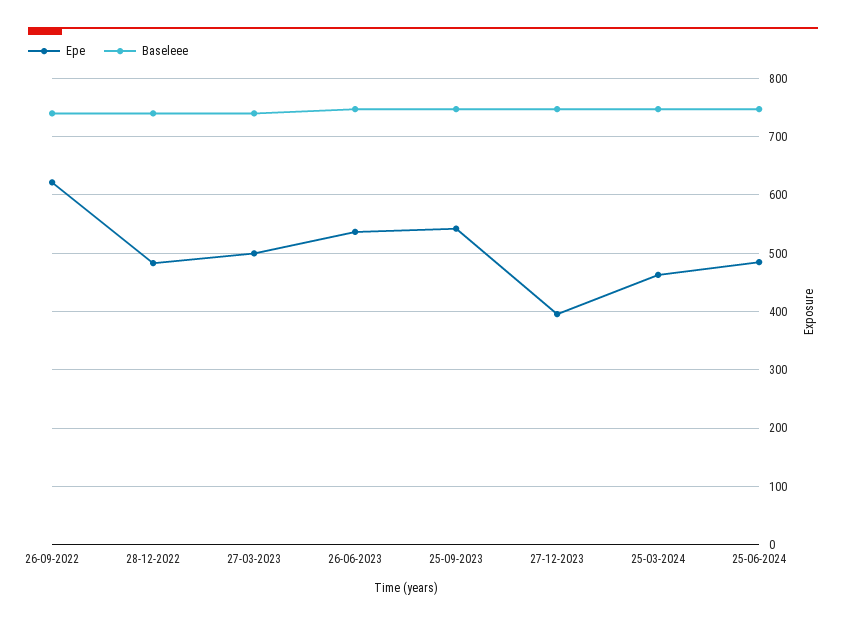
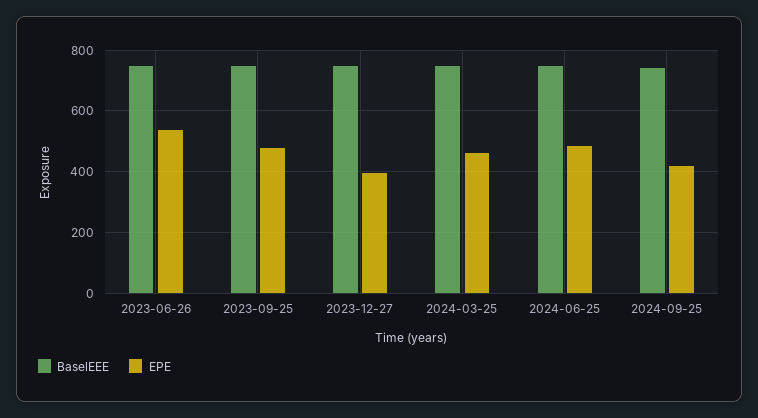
Epe, 26-09-2022: 620 -> none
Baseleee, 26-09-2022: 740 -> none
Epe, 28-12-2022: 480 -> none
Baseleee, 28-12-2022: 740 -> none
Epe, 27-03-2023: 500 -> none
Baseleee, 27-03-2023: 740 -> none
Epe, 25-09-2023: 540 -> 480
Baseleee, 2024-09-25: none -> 740
Epe, 2024-09-25: none -> 420

